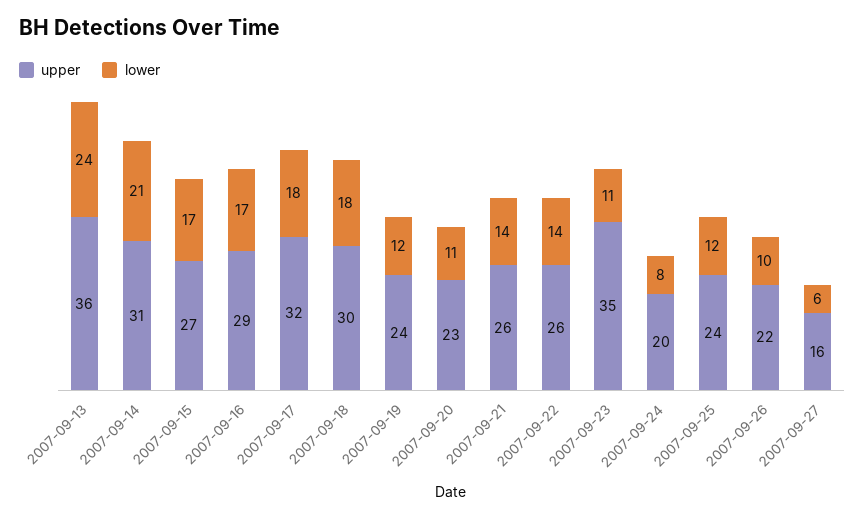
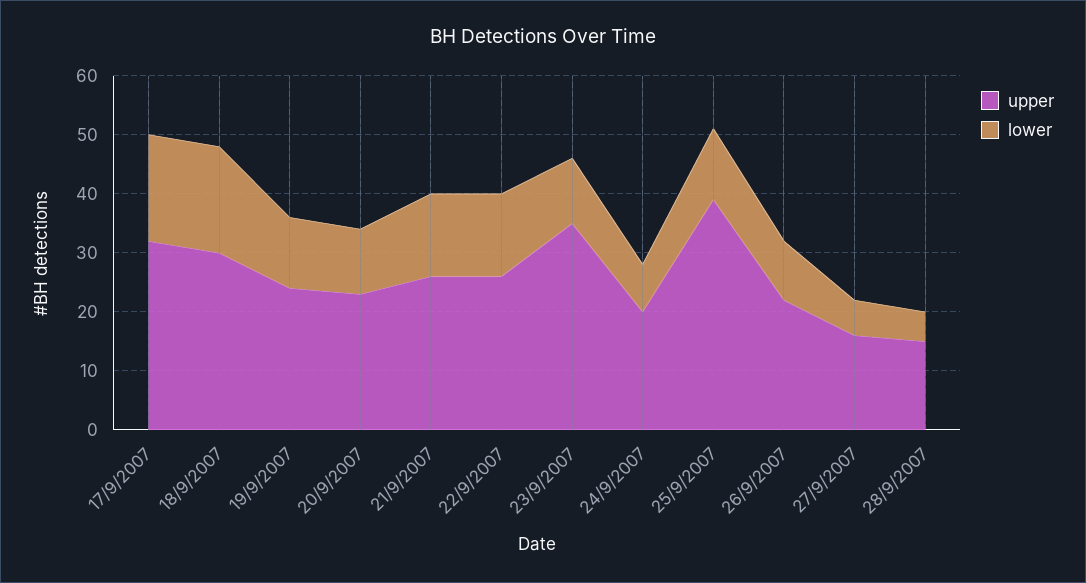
upper, 2007-09-13: 36 -> none
lower, 2007-09-13: 24 -> none
upper, 2007-09-14: 31 -> none
lower, 2007-09-14: 21 -> none
upper, 2007-09-15: 27 -> none
lower, 2007-09-15: 17 -> none
upper, 2007-09-16: 29 -> none
lower, 2007-09-16: 17 -> none
upper, 2007-09-25: 24 -> 40
upper, 28/9/2007: none -> 15
lower, 28/9/2007: none -> 5

